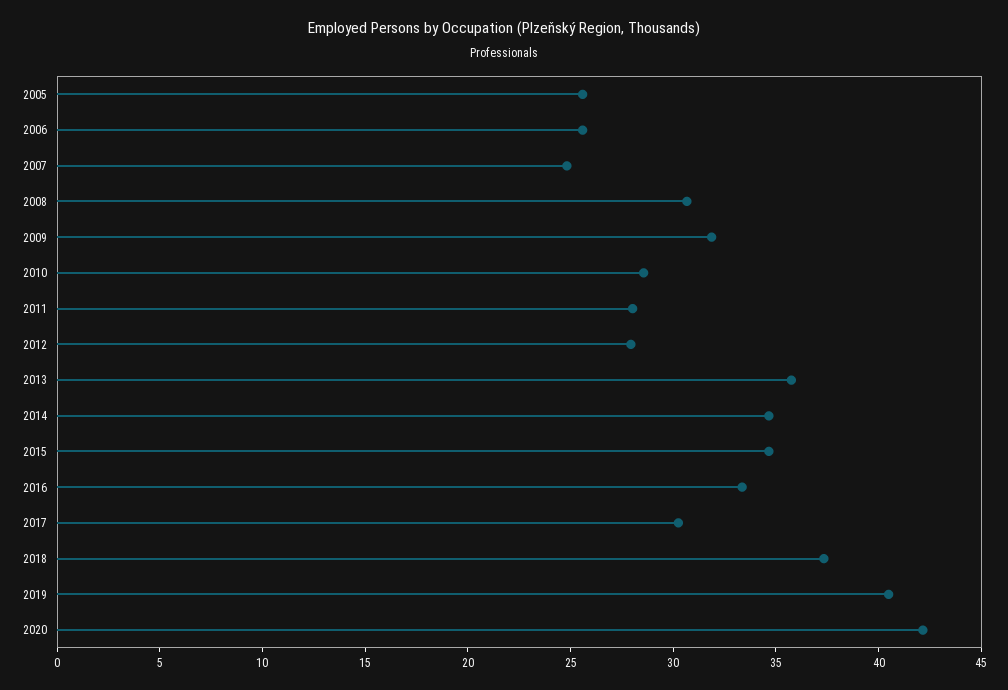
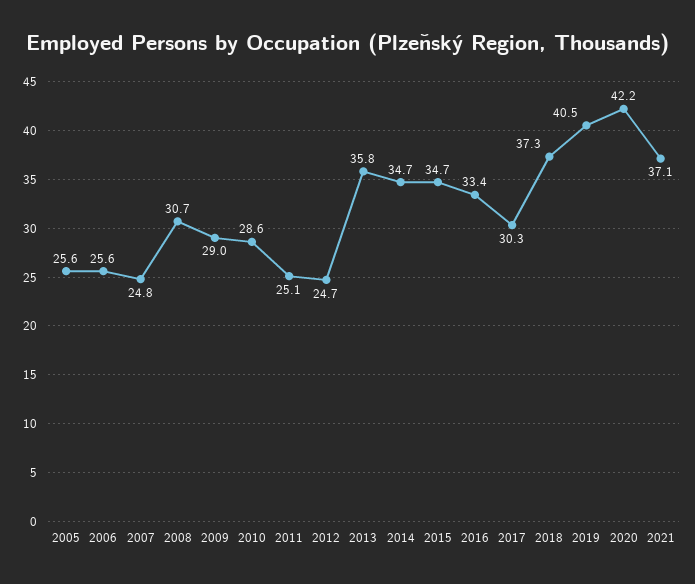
2009: 32 -> 29
2011: 28 -> 25.1
2012: 28 -> 24.7
2021: none -> 37.1

